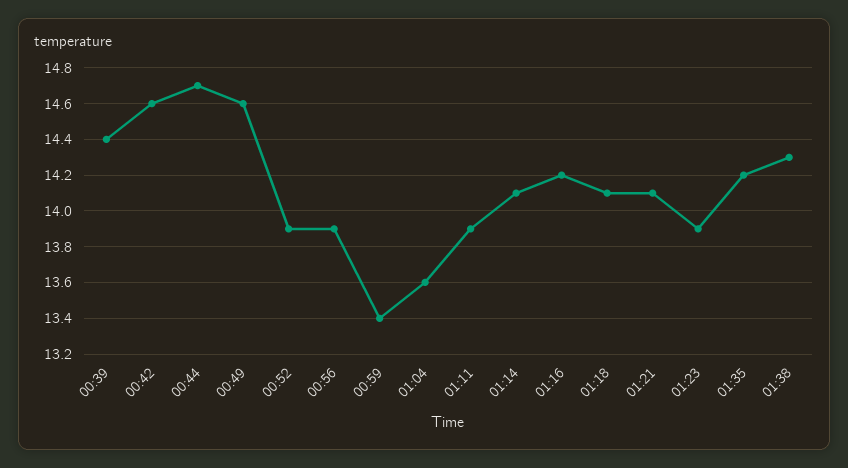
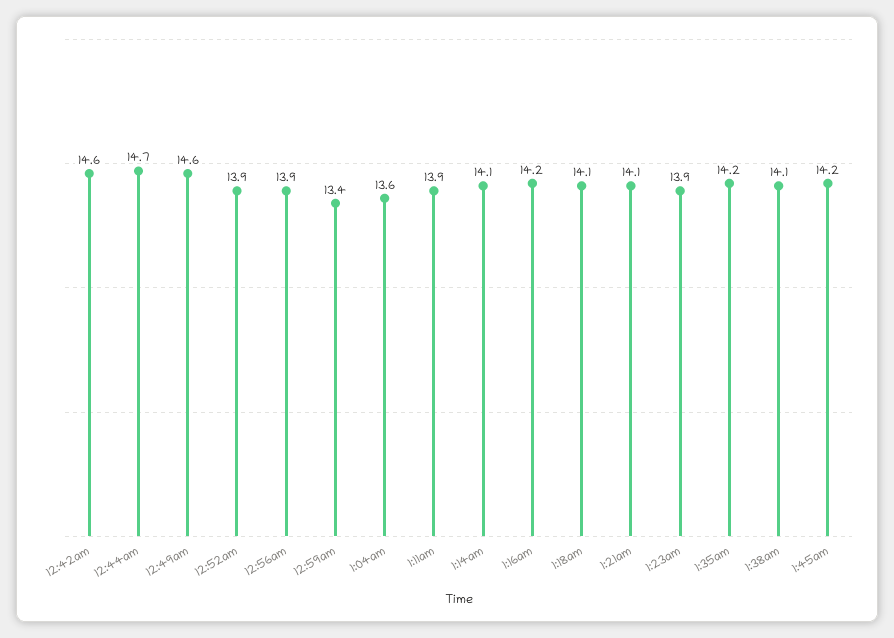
00:39: 14.4 -> none
01:38: 14.3 -> 14.1
1:45am: none -> 14.2

